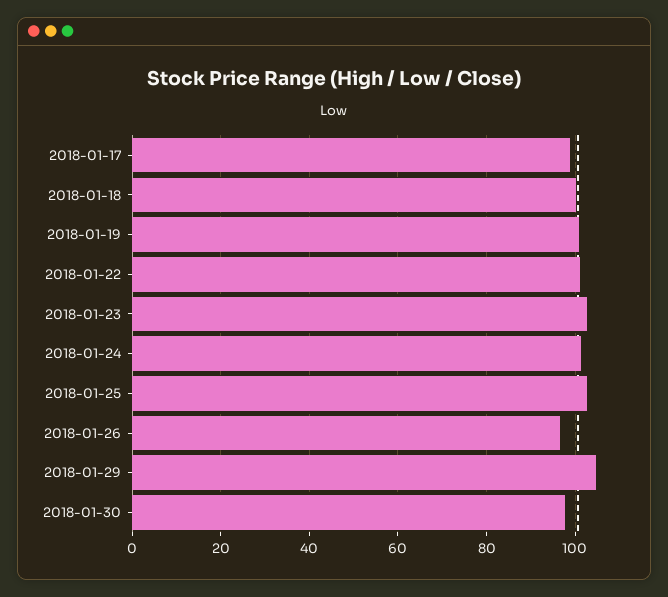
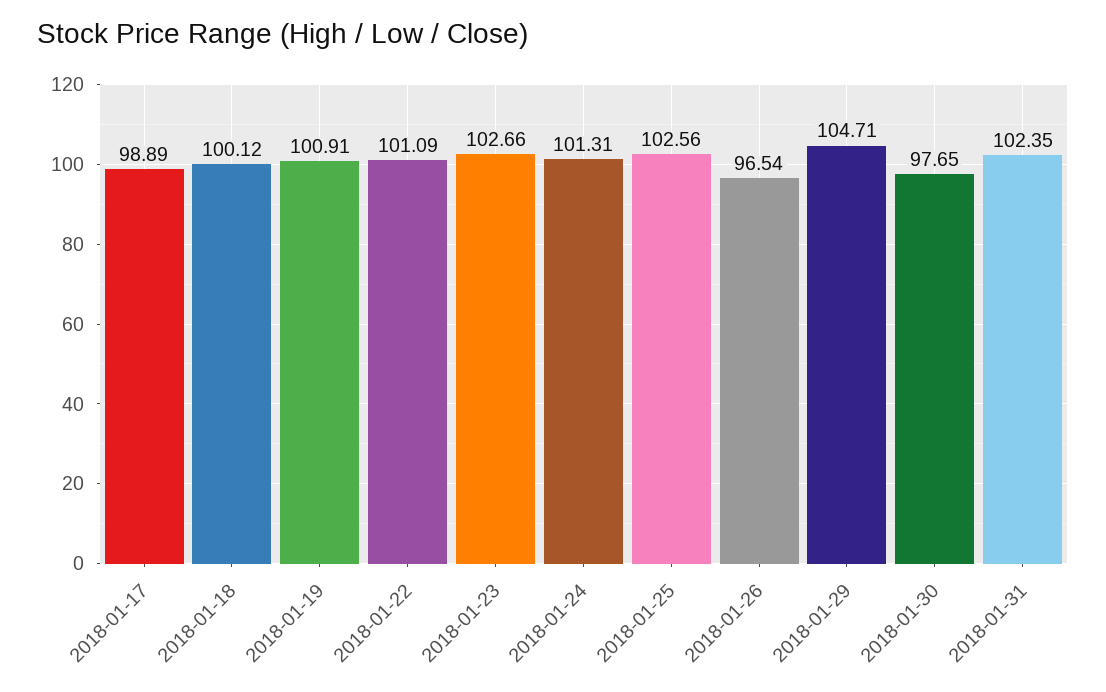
2018-01-31: none -> 102.35

